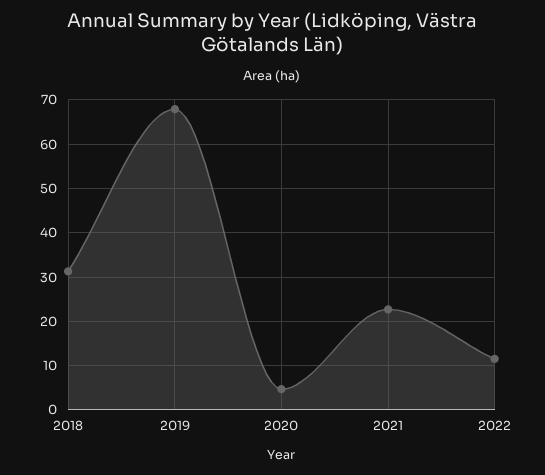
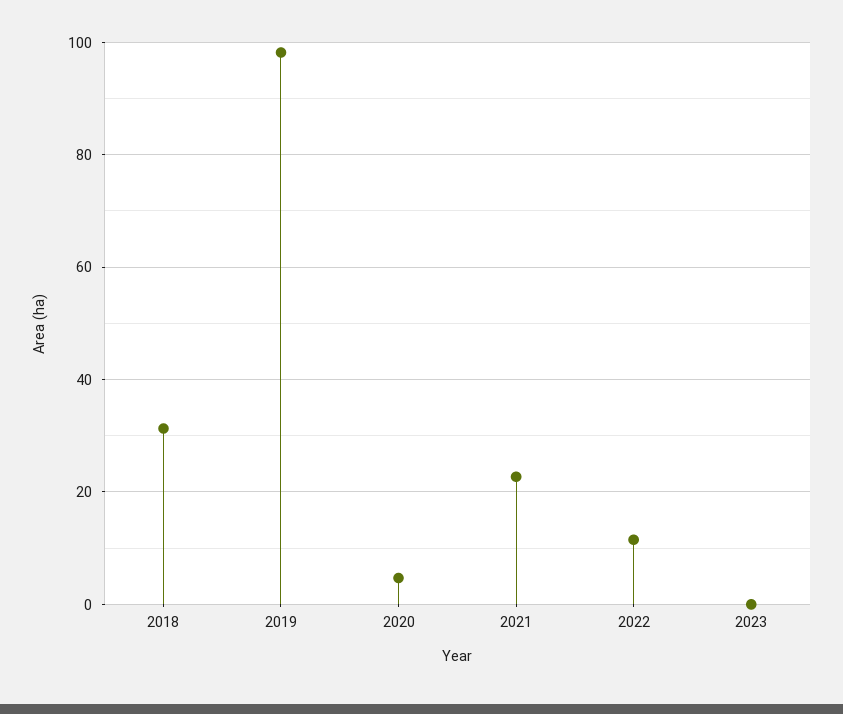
2019: 68 -> 98
2023: none -> 0

